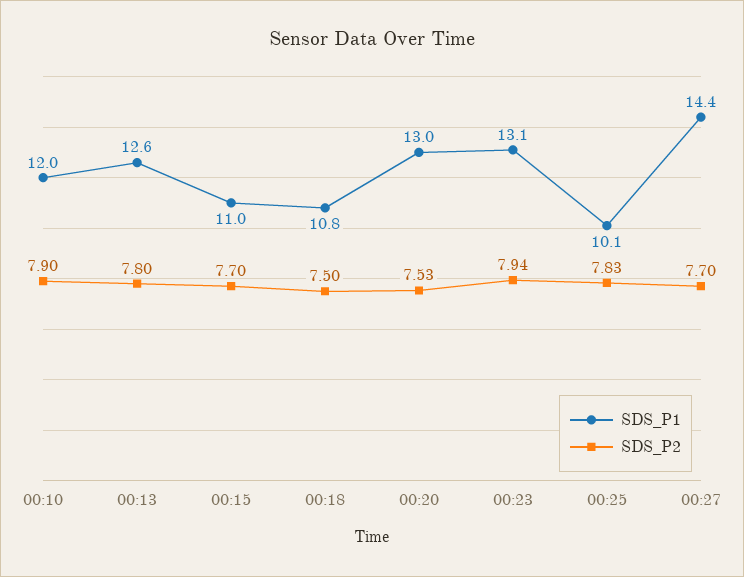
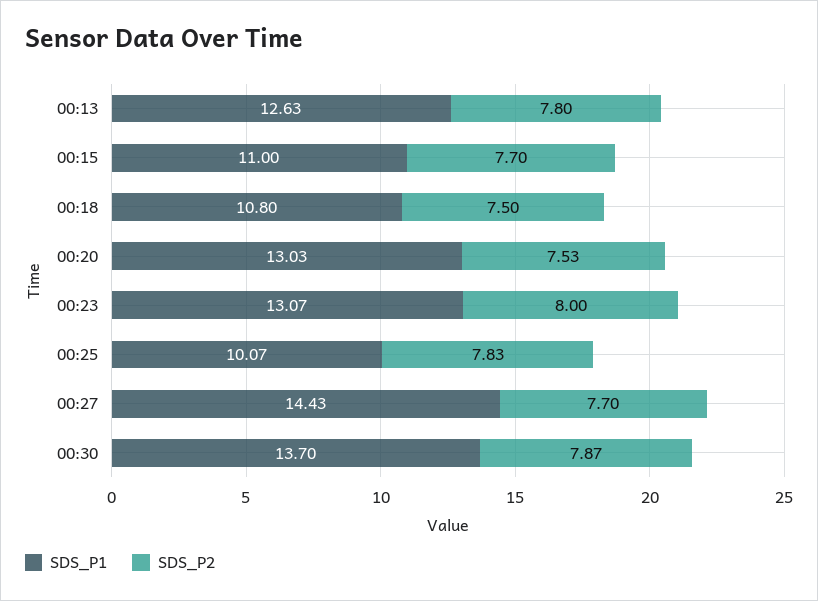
SDS_P1, 00:10: 12 -> none
SDS_P2, 00:10: 7.9 -> none
SDS_P2, 00:23: 7.94 -> 8
SDS_P1, 00:30: none -> 13.7
SDS_P2, 00:30: none -> 7.87

